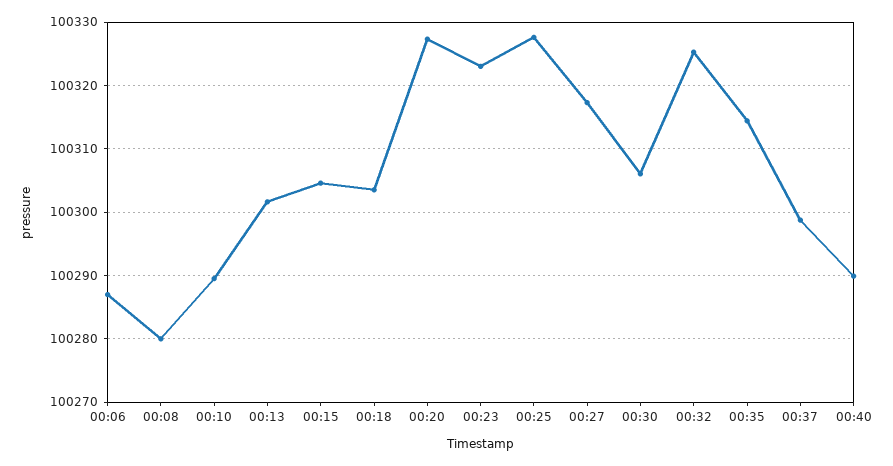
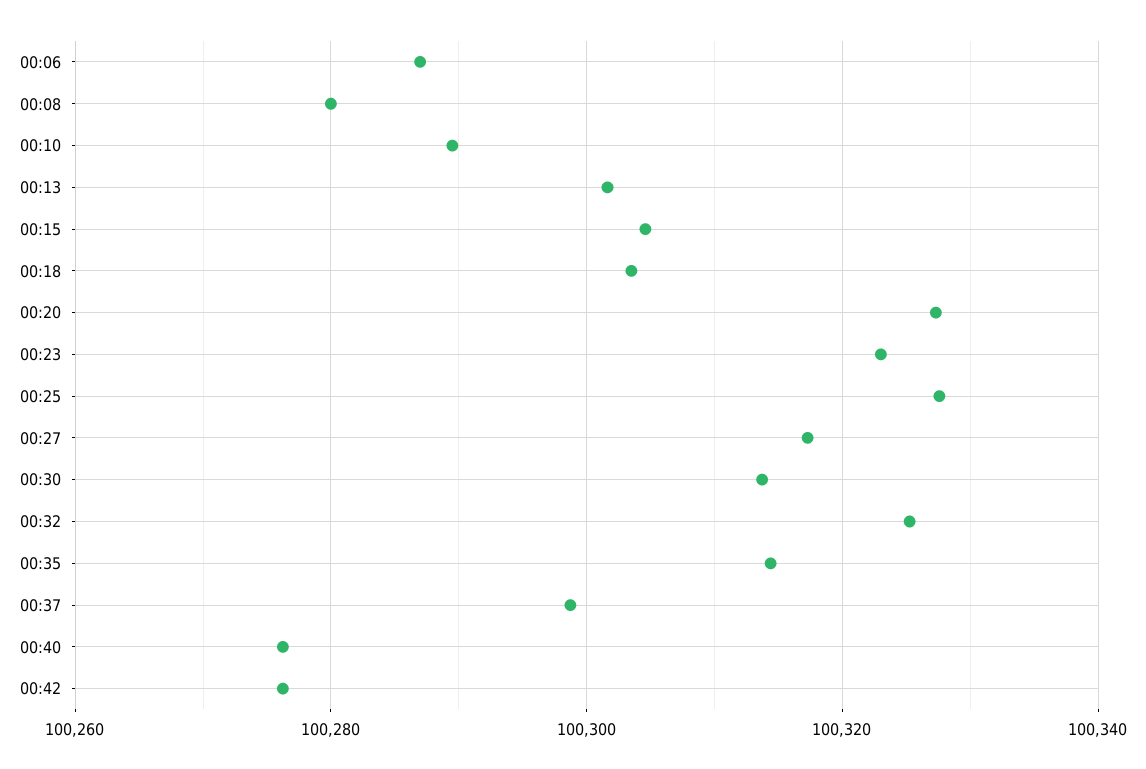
00:30: 100306 -> 100314
00:40: 100290 -> 100276
00:42: none -> 100276

